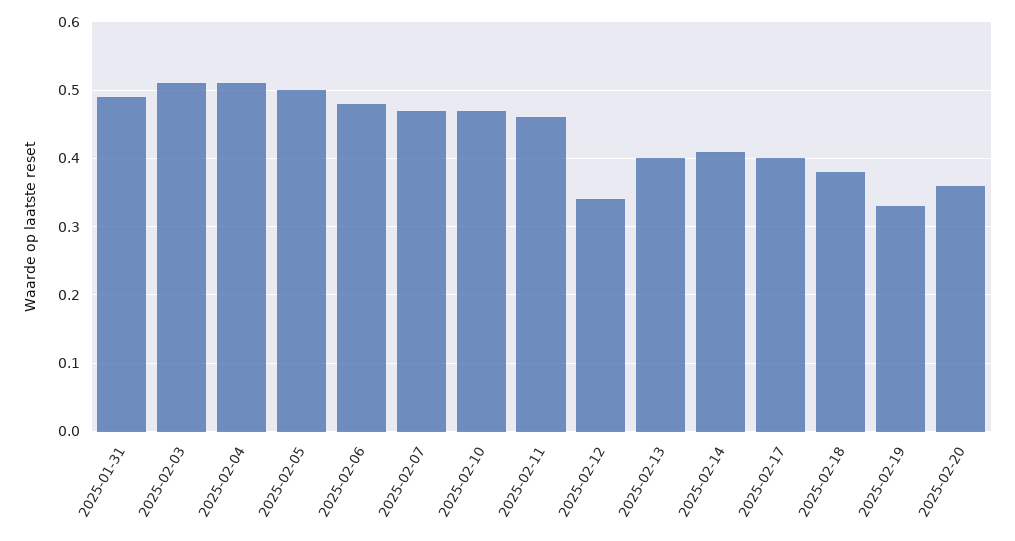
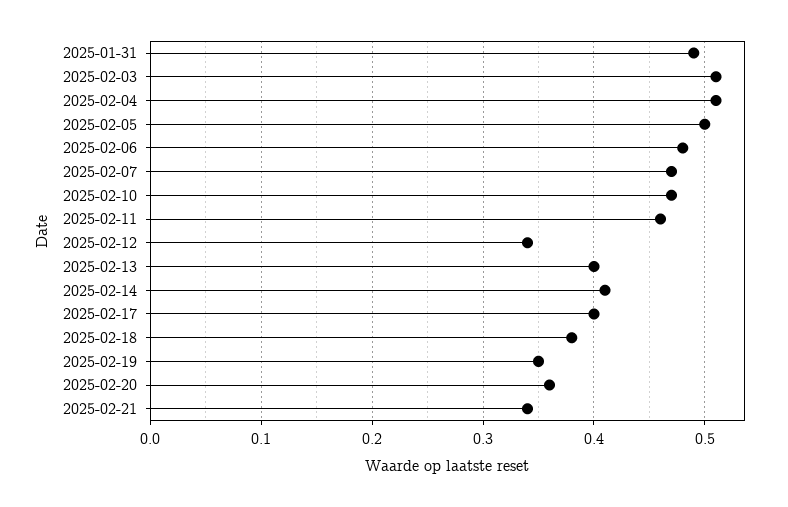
2025-02-19: 0.33 -> 0.35
2025-02-21: none -> 0.34

